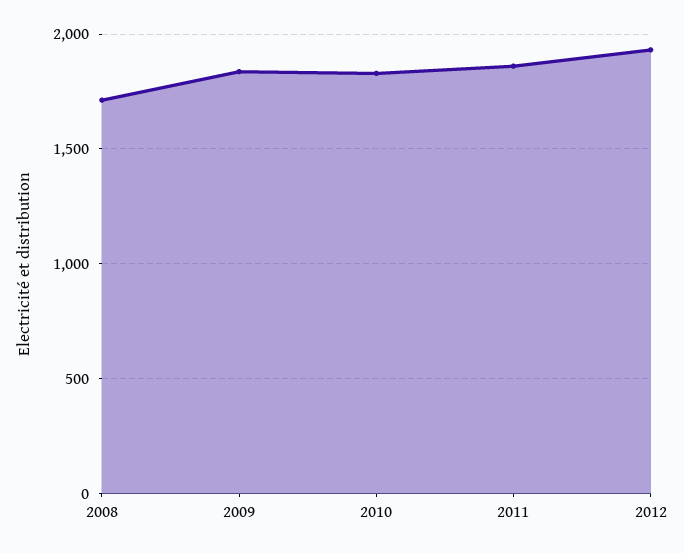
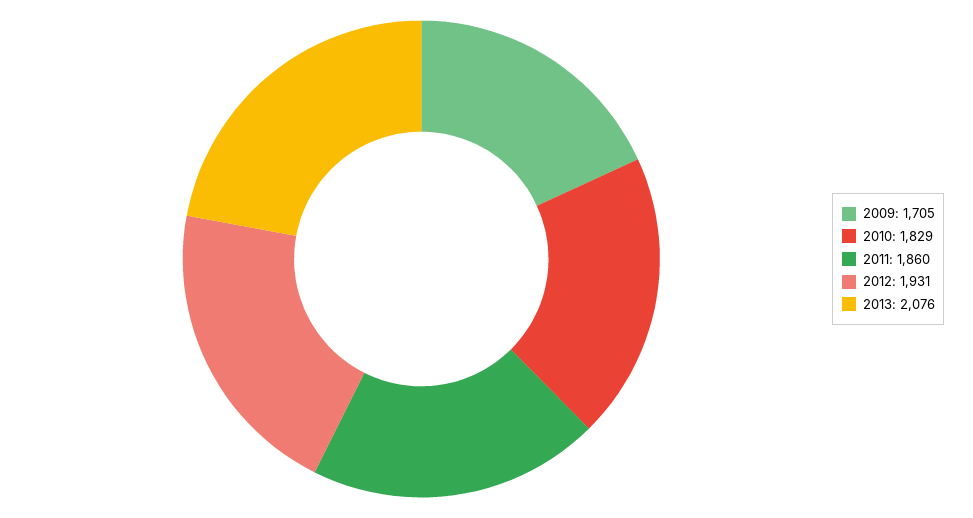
2008: 1700 -> none
2009: 1850 -> 1705
2013: none -> 2076

